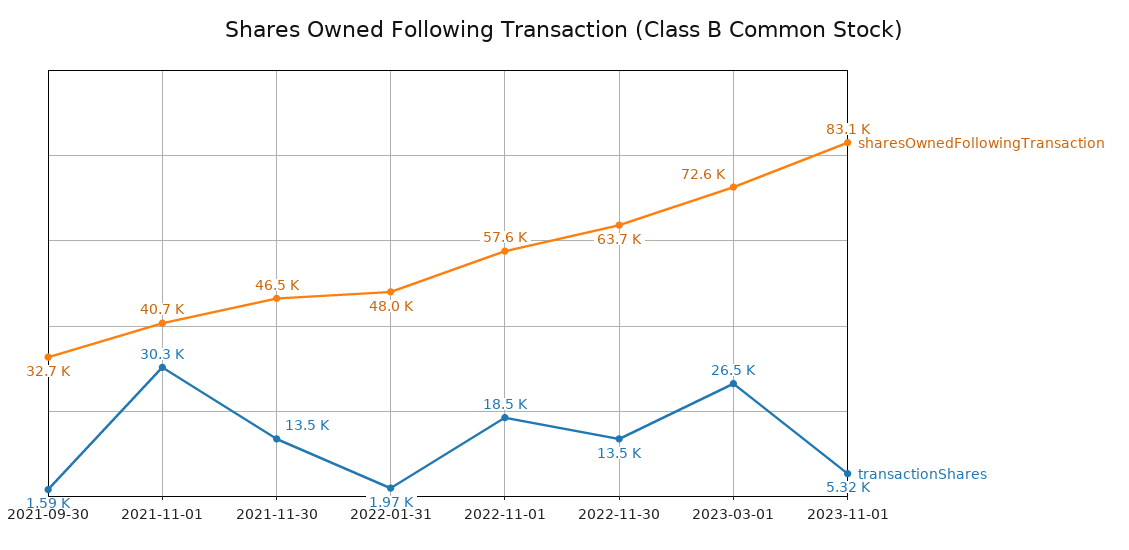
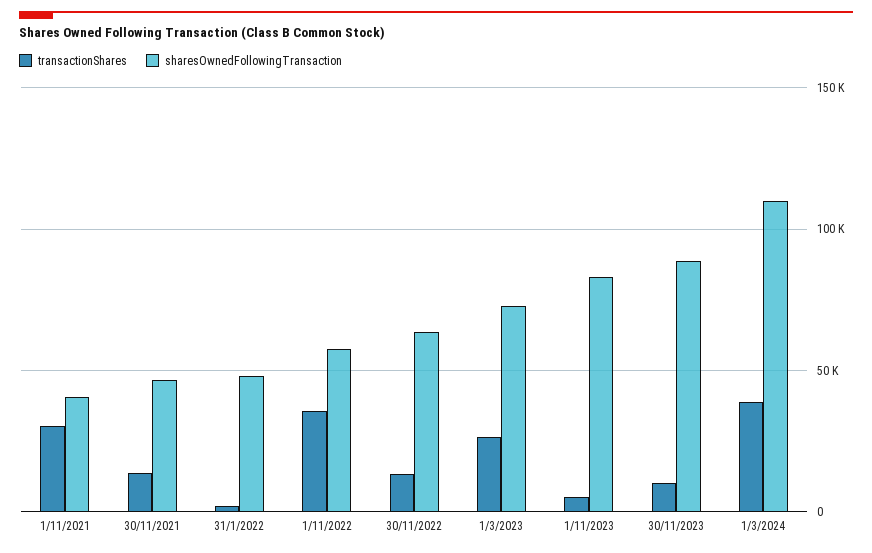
sharesOwnedFollowingTransaction, 2021-09-30: 32700 -> none
transactionShares, 2021-09-30: 1590 -> none
transactionShares, 2022-11-01: 18500 -> 35000
transactionShares, 30/11/2023: none -> 10000
sharesOwnedFollowingTransaction, 30/11/2023: none -> 90000
transactionShares, 1/3/2024: none -> 40000
sharesOwnedFollowingTransaction, 1/3/2024: none -> 110000

